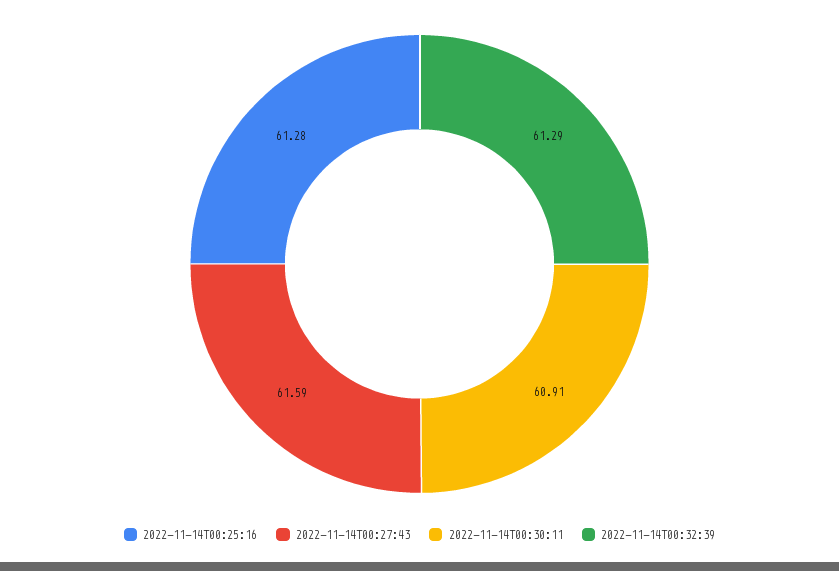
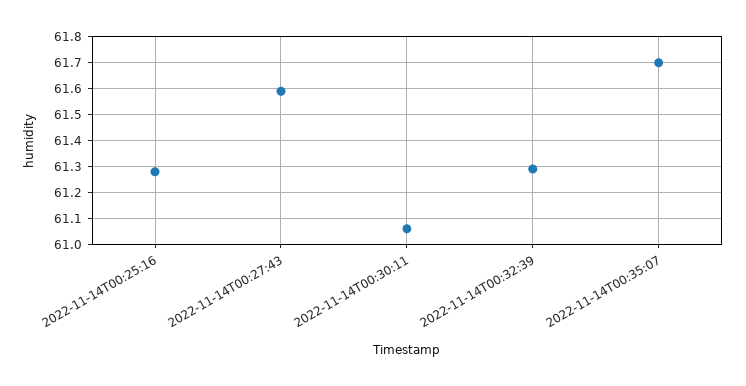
2022-11-14T00:30:11: 60.91 -> 61.05
2022-11-14T00:35:07: none -> 61.7

